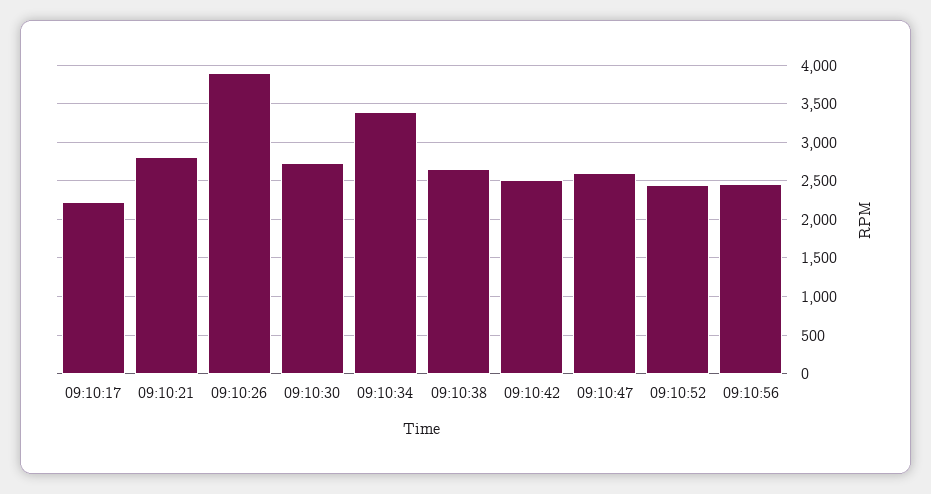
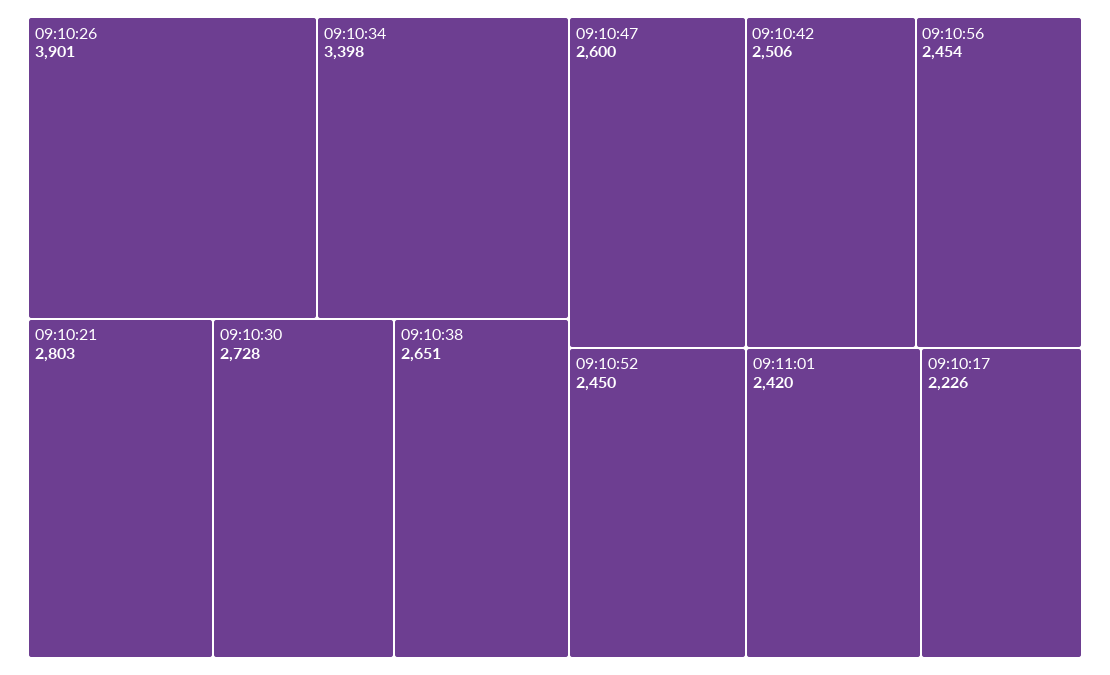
09:11:01: none -> 2420

